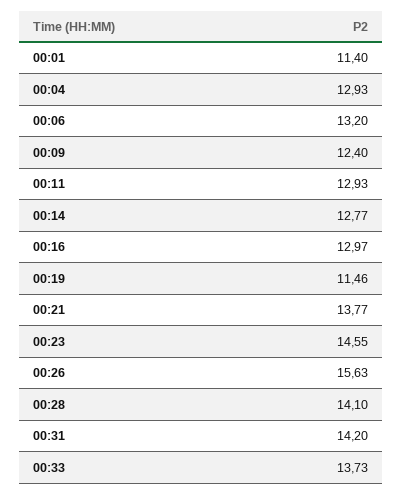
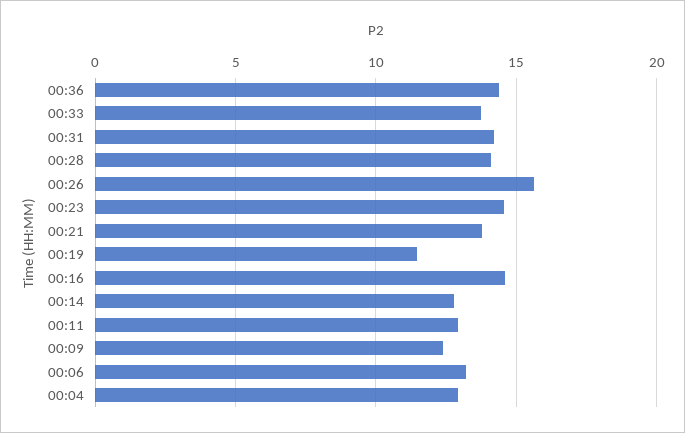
00:01: 11.4 -> none
00:16: 12.97 -> 14.5
00:36: none -> 14.5

